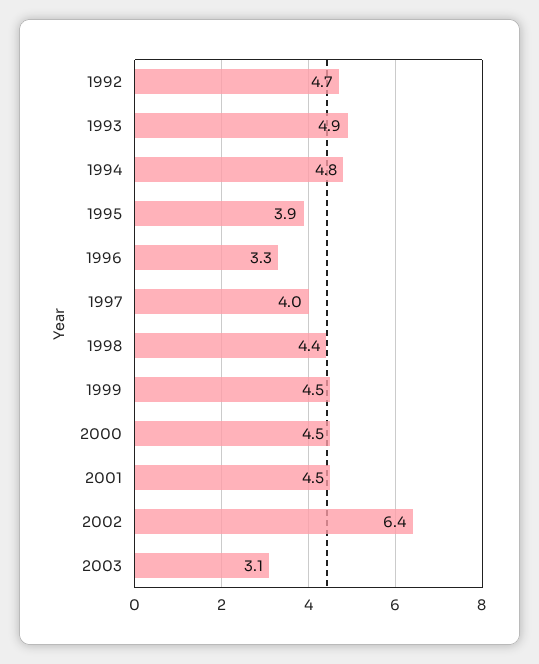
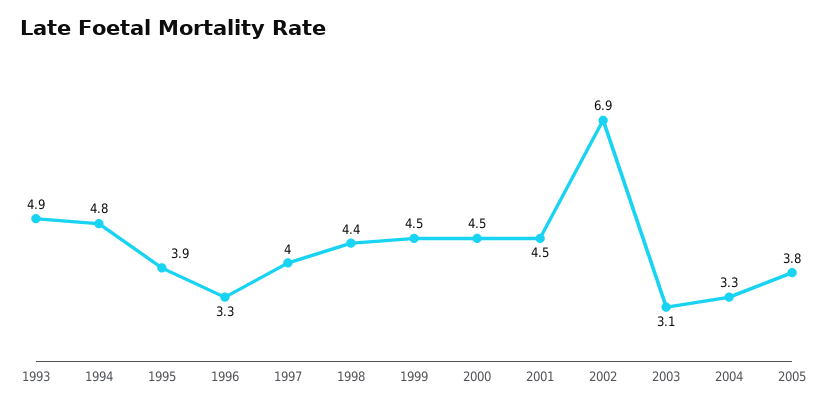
1992: 4.7 -> none
2002: 6.4 -> 6.9
2004: none -> 3.3
2005: none -> 3.8

